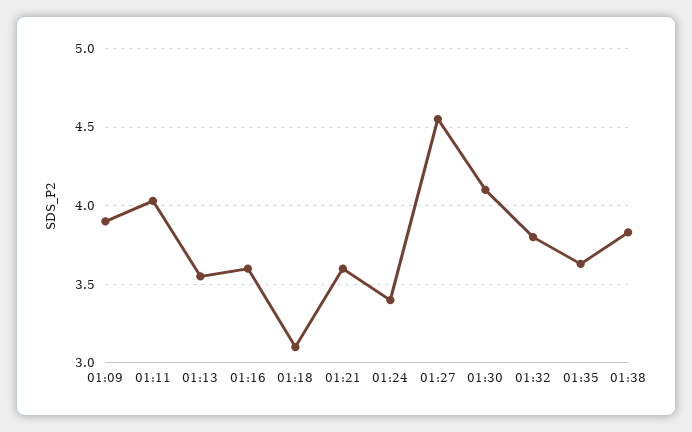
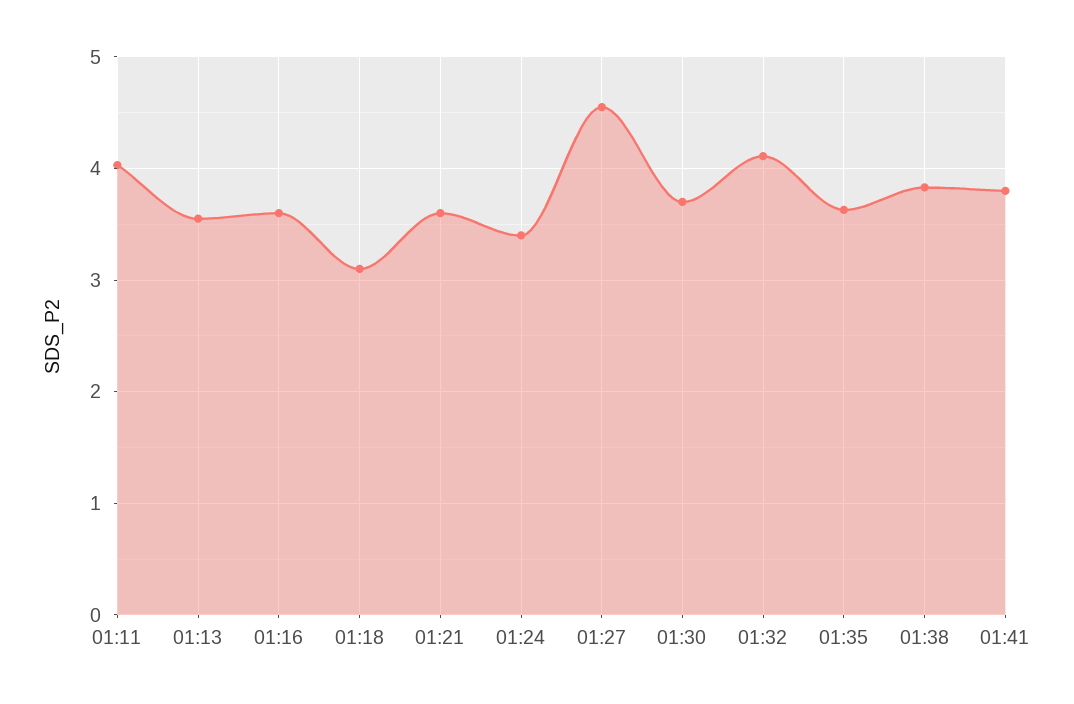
01:09: 3.9 -> none
01:30: 4.1 -> 3.7
01:32: 3.8 -> 4.1
01:41: none -> 3.8

